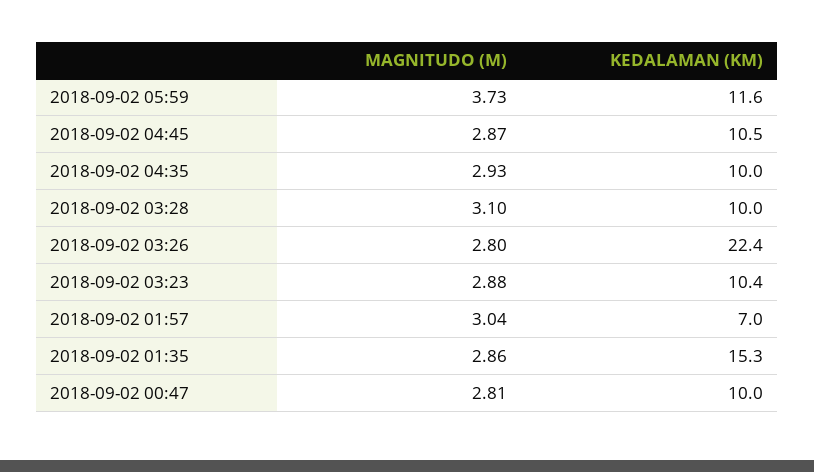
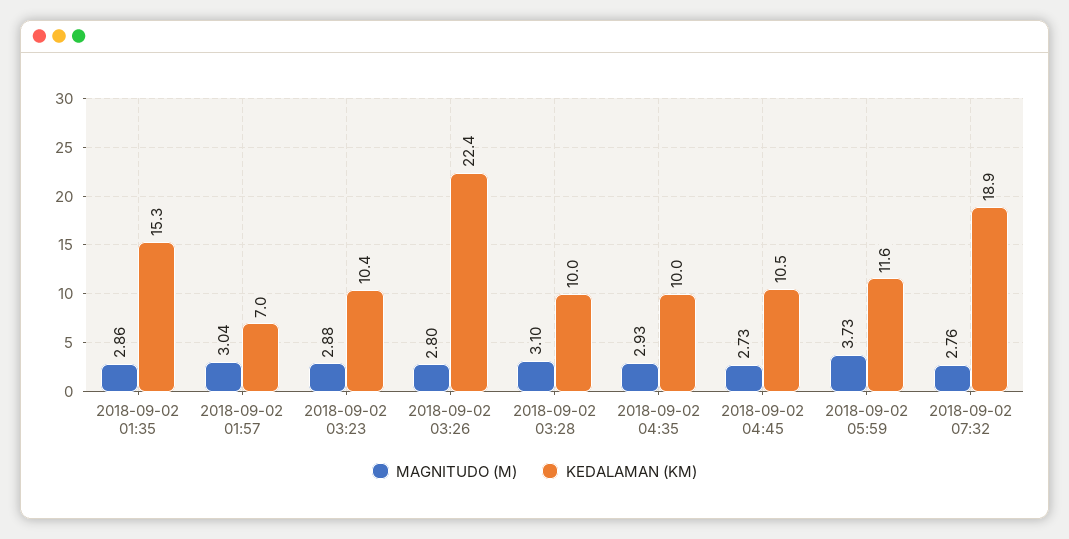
MAGNITUDO (M), 2018-09-02 04:45: 2.87 -> 2.73
MAGNITUDO (M), 2018-09-02 00:47: 2.81 -> none
KEDALAMAN (KM), 2018-09-02 00:47: 10 -> none
MAGNITUDO (M), 2018-09-02 07:32: none -> 2.76
KEDALAMAN (KM), 2018-09-02 07:32: none -> 18.9

